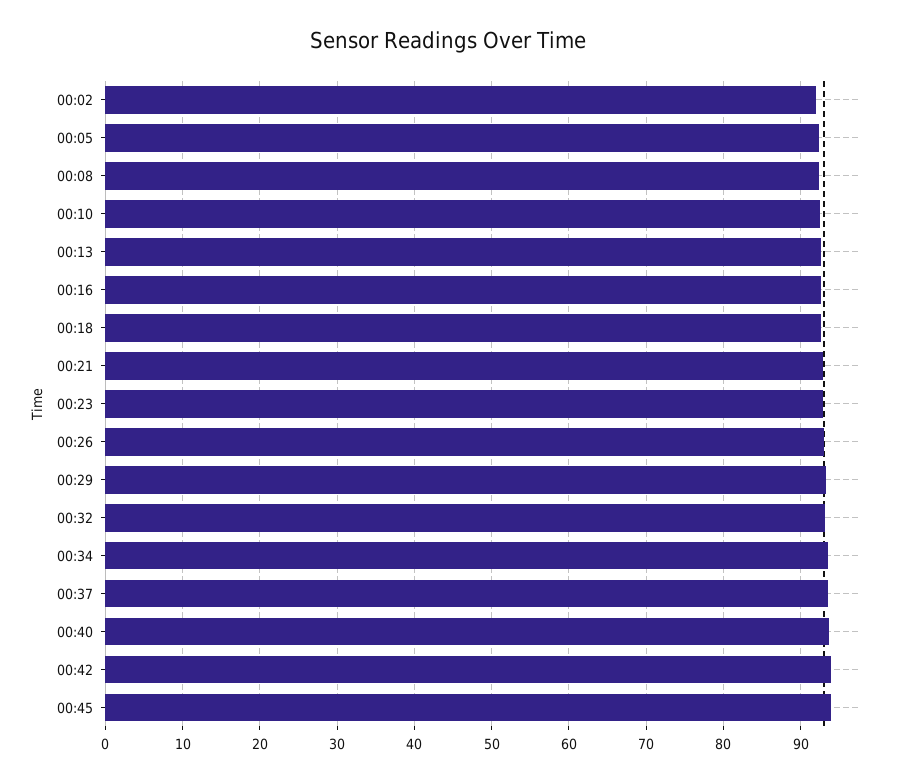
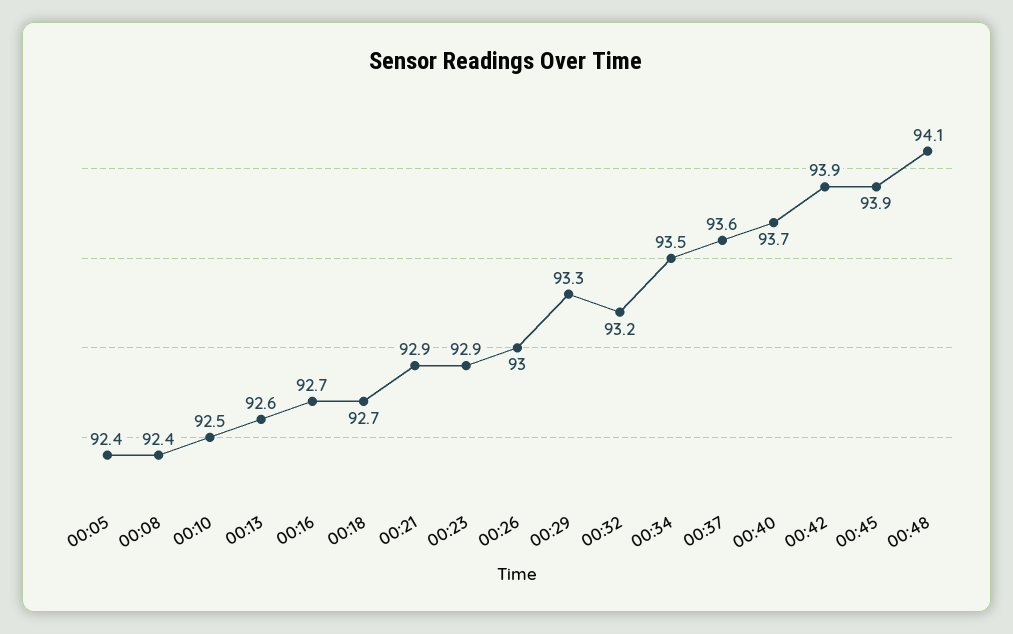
00:02: 92 -> none
00:48: none -> 94.1

